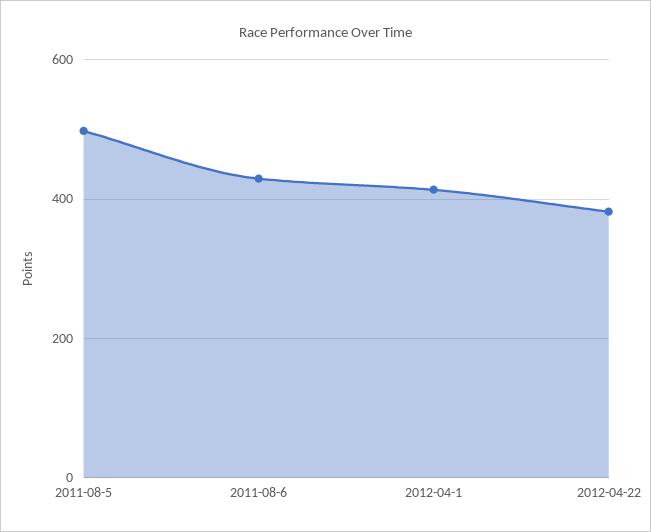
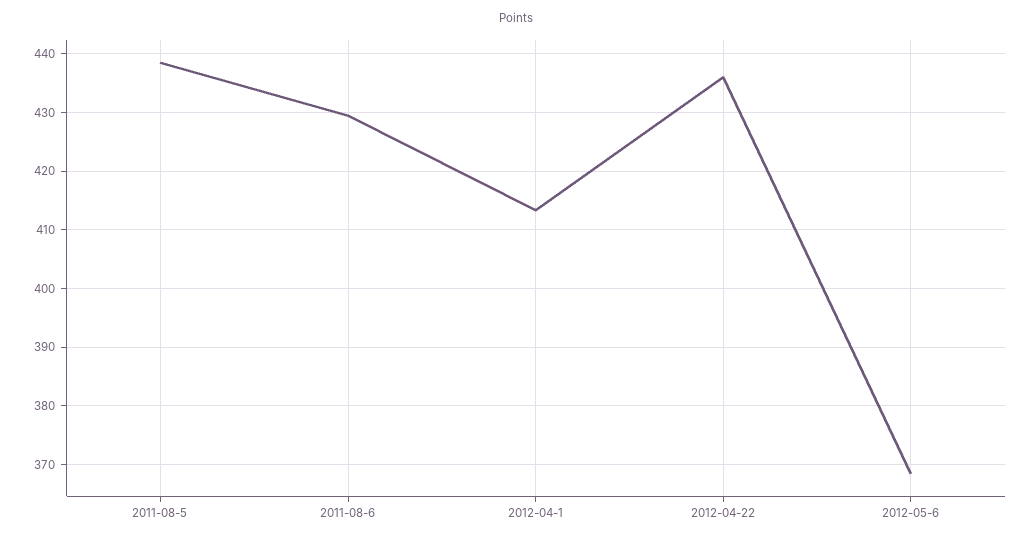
2011-08-5: 500 -> 438
2012-04-22: 380 -> 436
2012-05-6: none -> 368

